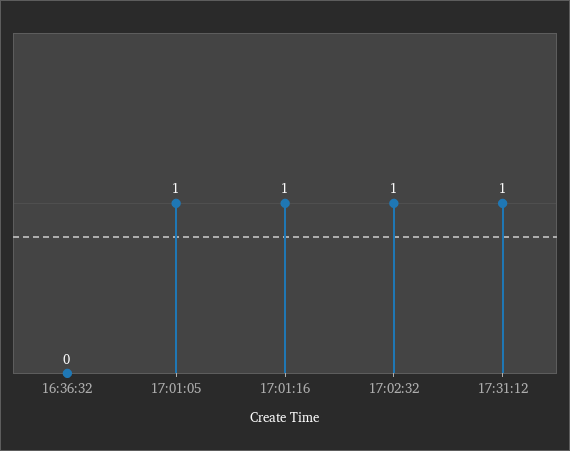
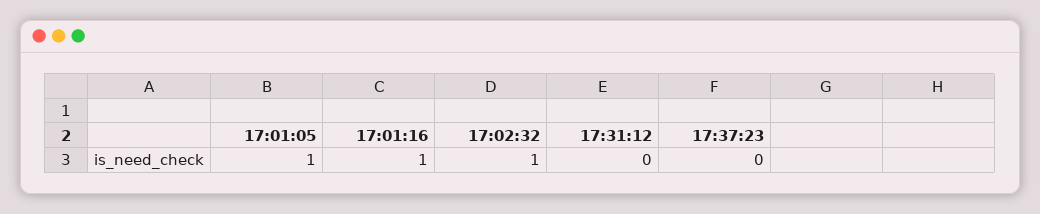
16:36:32: 0 -> none
17:31:12: 1 -> 0
17:37:23: none -> 0

